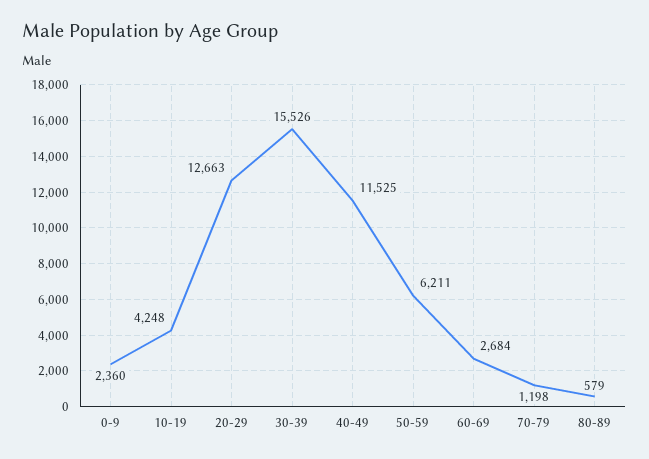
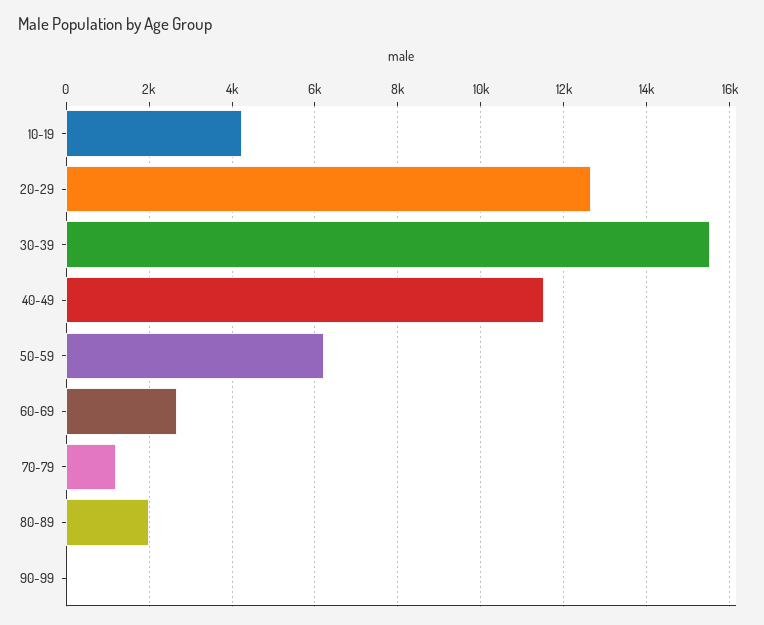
0-9: 2360 -> none
80-89: 579 -> 2000
90-99: none -> 0

